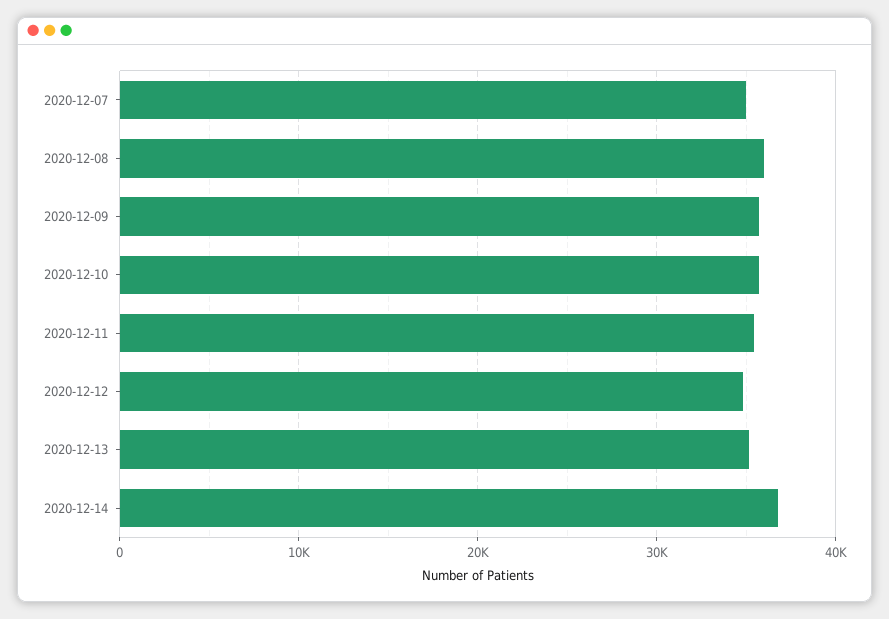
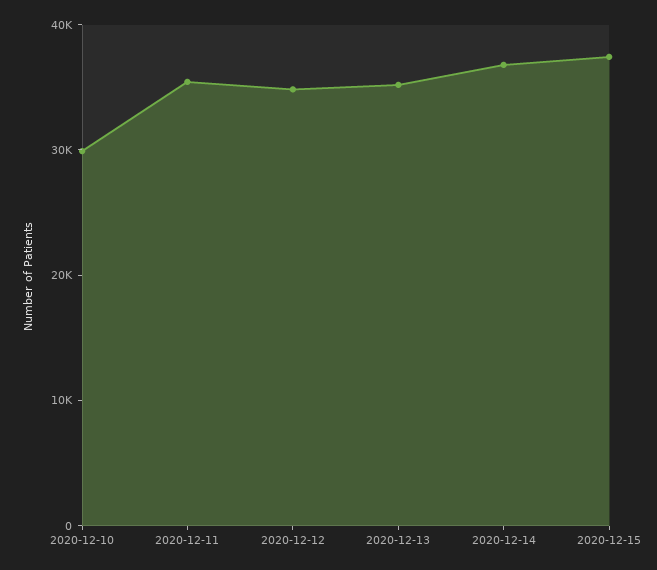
2020-12-07: 35000 -> none
2020-12-08: 36000 -> none
2020-12-09: 36000 -> none
2020-12-10: 36000 -> 30000
2020-12-15: none -> 38000

